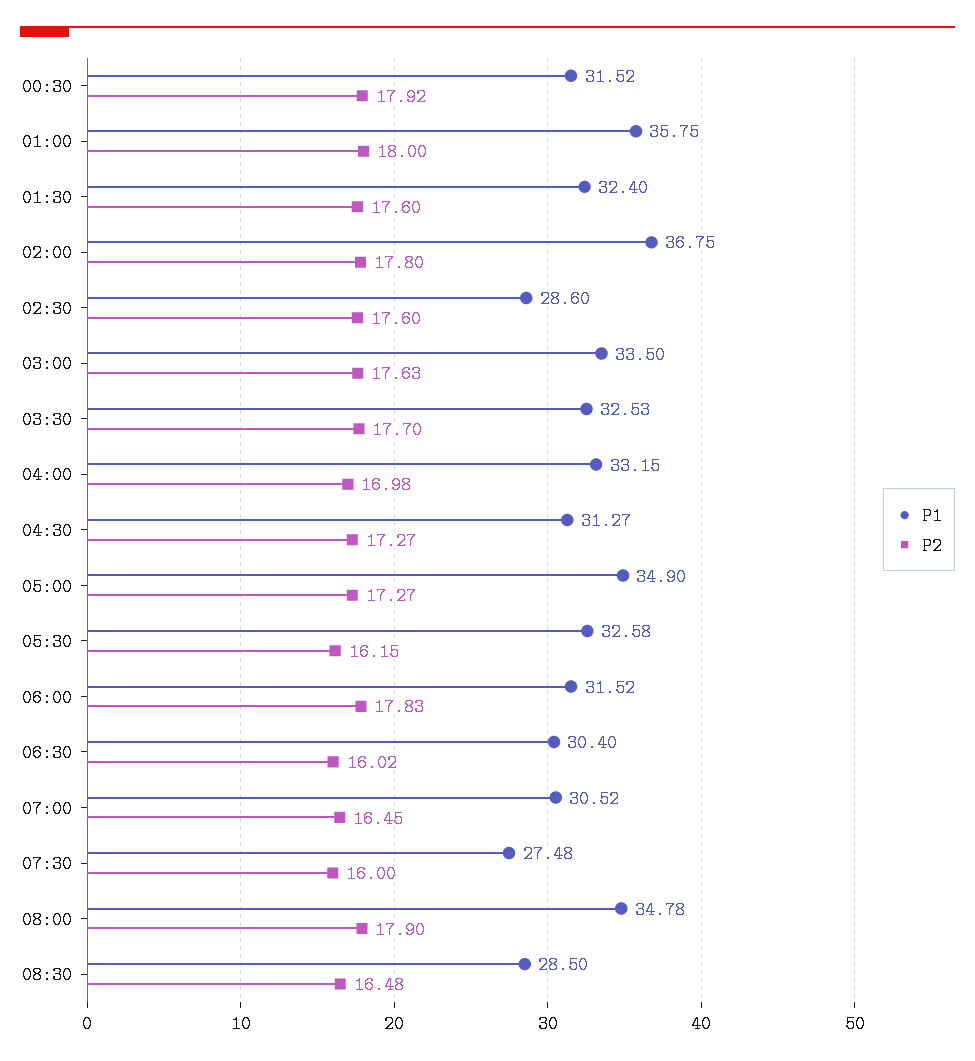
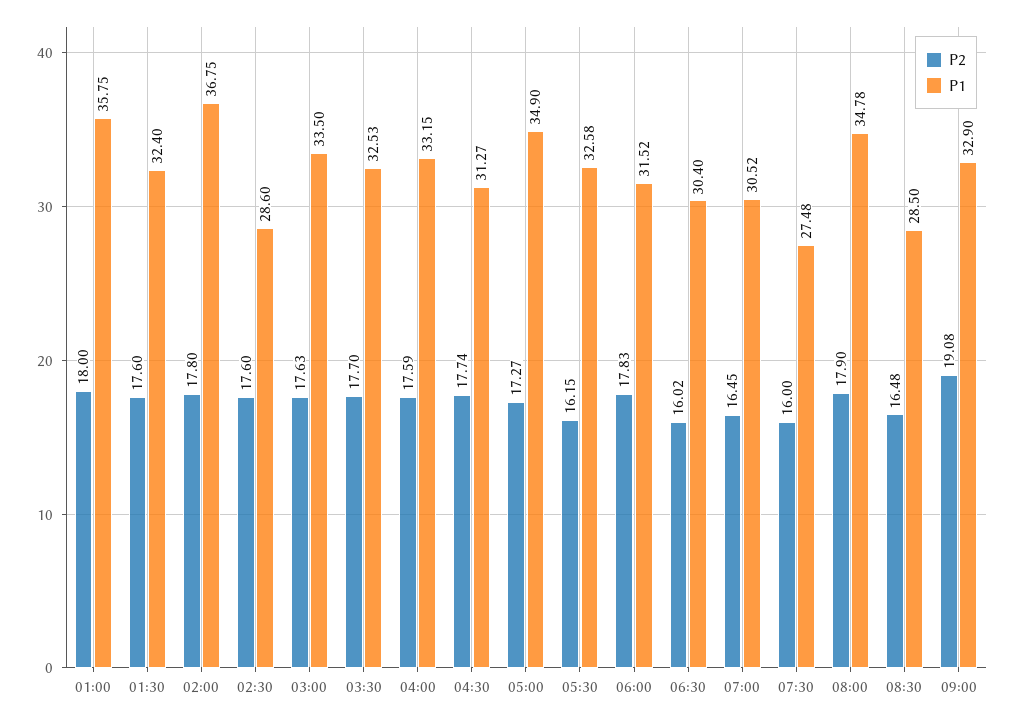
P1, 00:30: 31.52 -> none
P2, 00:30: 17.92 -> none
P2, 04:00: 16.98 -> 17.59
P2, 04:30: 17.27 -> 17.74
P2, 09:00: none -> 19.08
P1, 09:00: none -> 32.9

